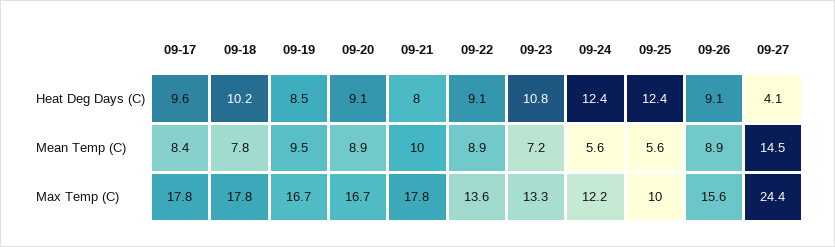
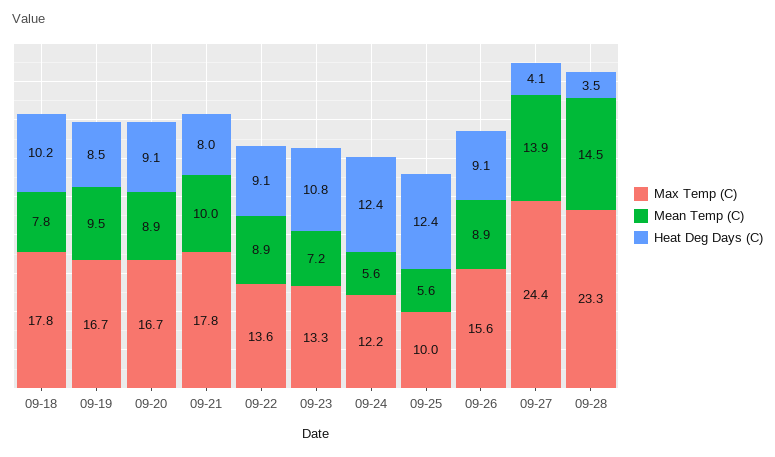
Heat Deg Days (C), 09-17: 9.6 -> none
Mean Temp (C), 09-17: 8.4 -> none
Mean Temp (C), 09-27: 14.5 -> 13.9
Max Temp (C), 09-17: 17.8 -> none
Max Temp (C), 09-28: none -> 23.3
Mean Temp (C), 09-28: none -> 14.5
Heat Deg Days (C), 09-28: none -> 3.5

